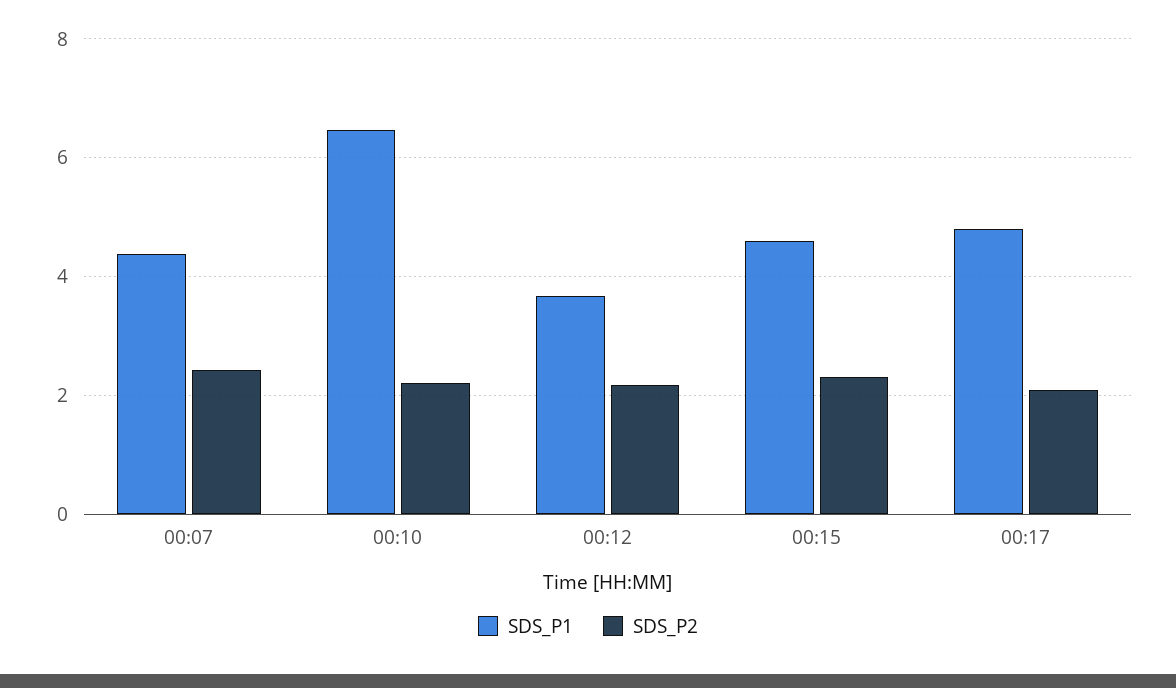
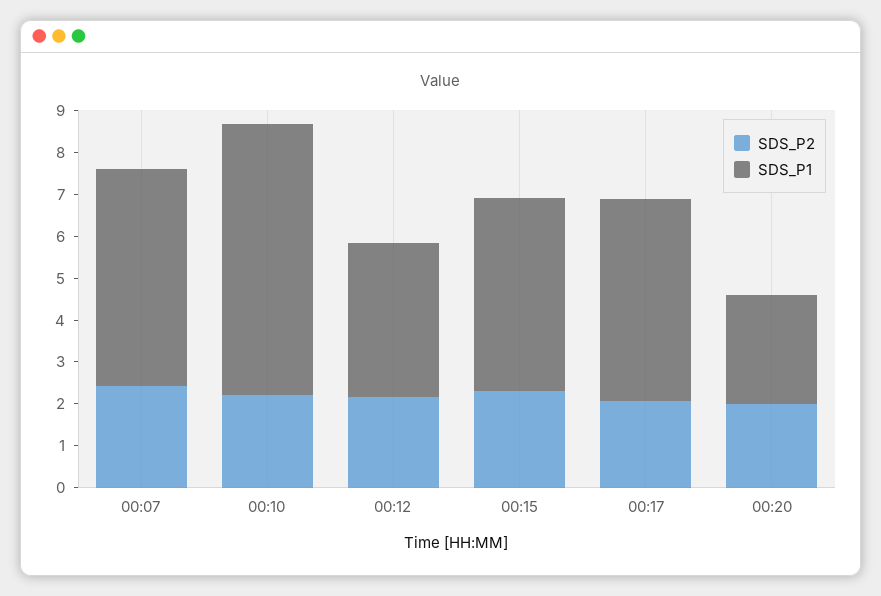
SDS_P1, 00:07: 4.4 -> 5.2
SDS_P2, 00:20: none -> 2
SDS_P1, 00:20: none -> 2.6

